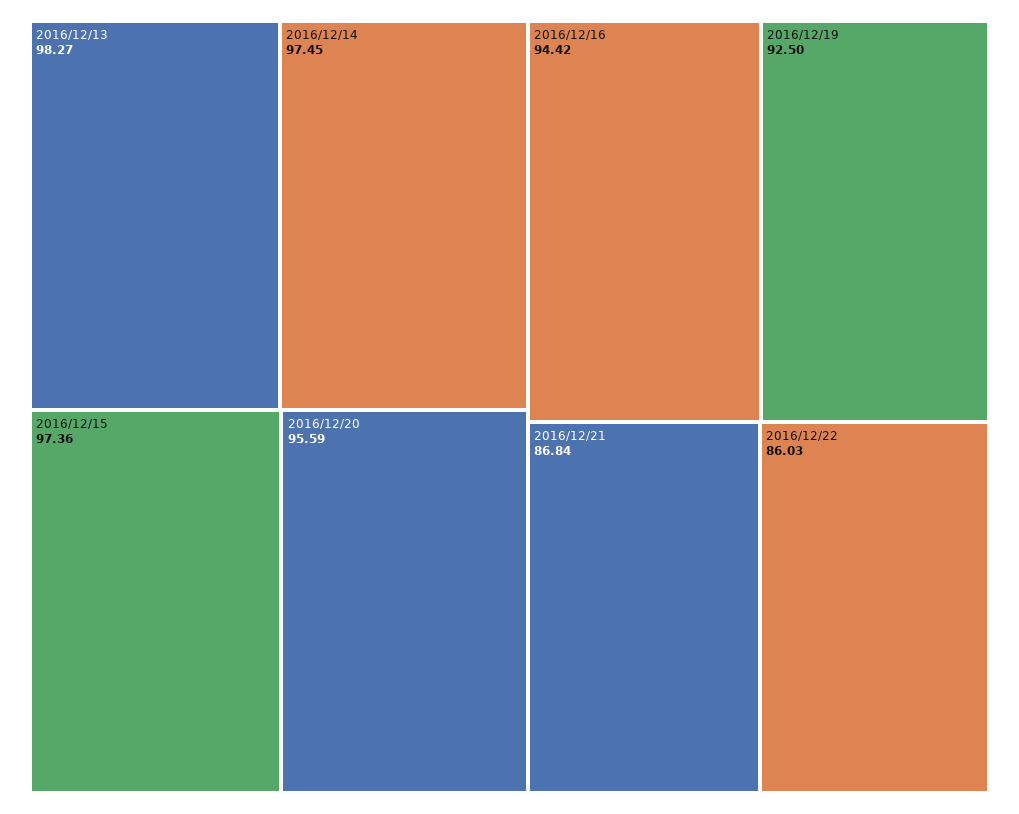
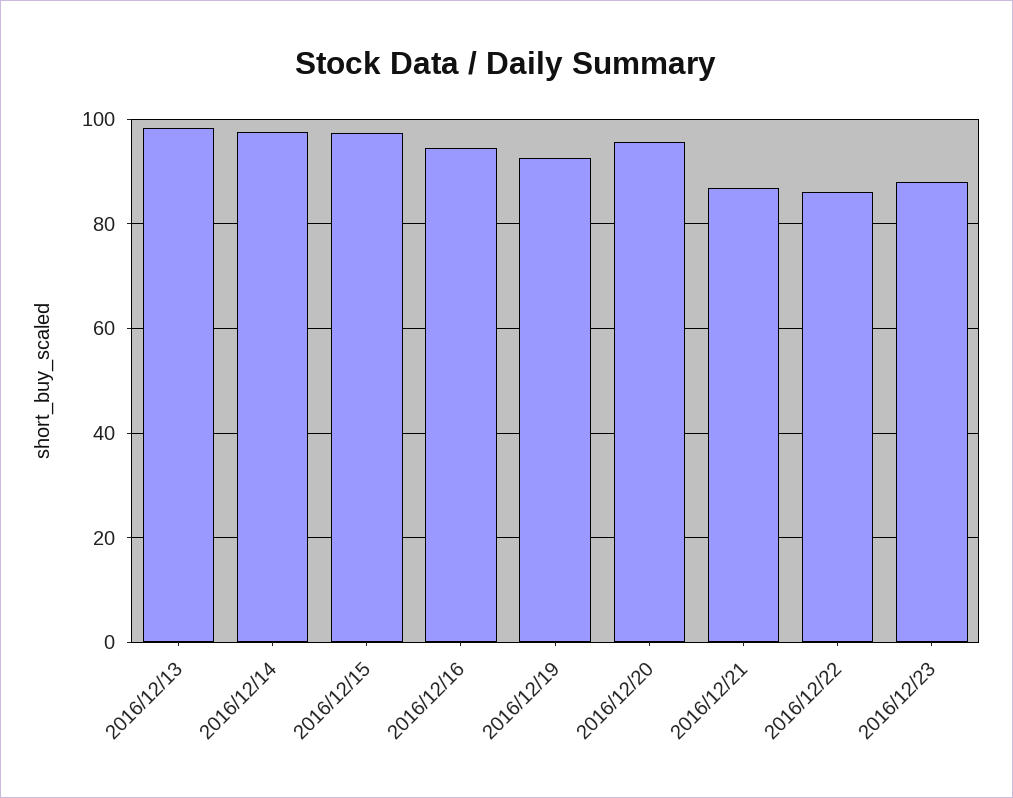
2016/12/23: none -> 88

